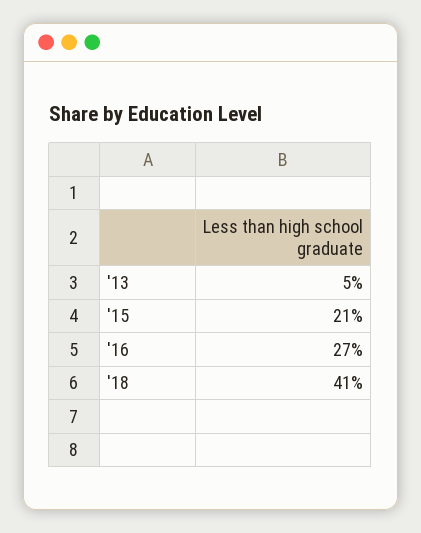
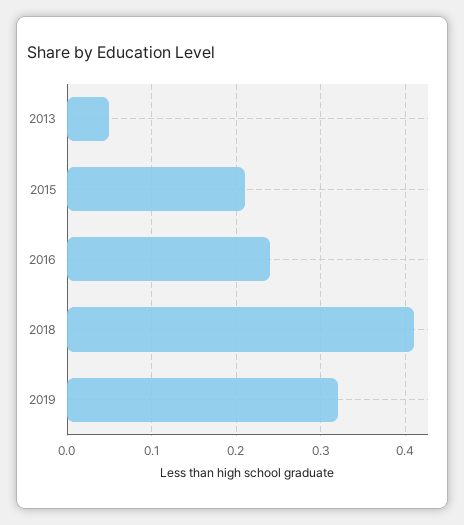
'16: 0.27 -> 0.24
2019: none -> 0.32

